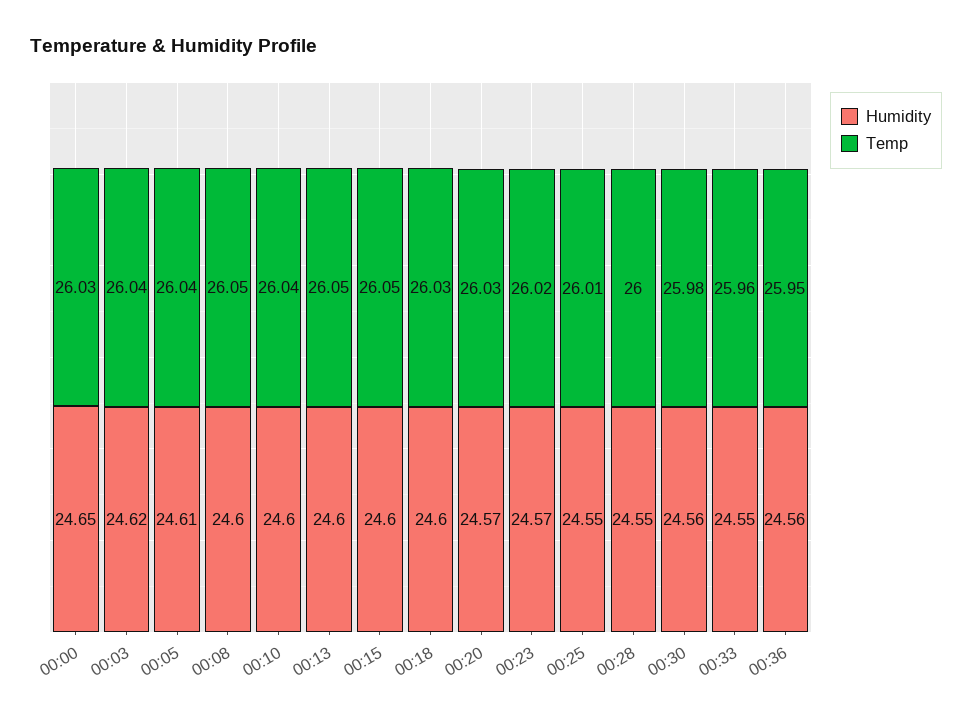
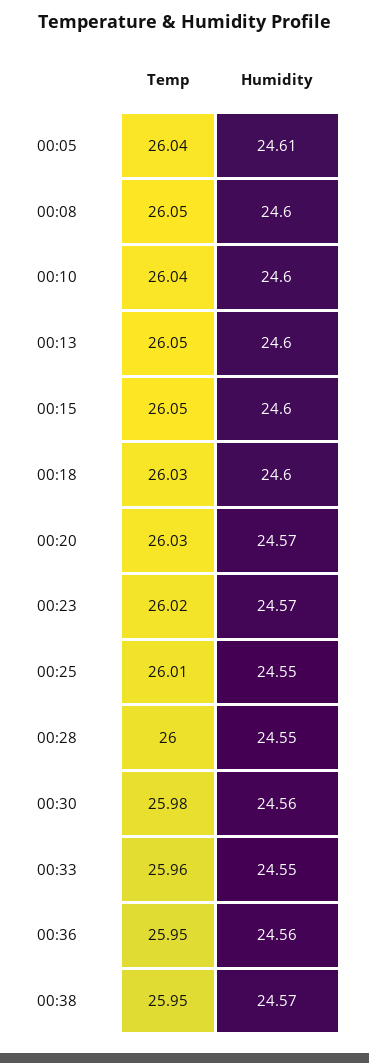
Humidity, 00:00: 24.65 -> none
Temp, 00:00: 26.03 -> none
Humidity, 00:03: 24.62 -> none
Temp, 00:03: 26.04 -> none
Temp, 00:38: none -> 25.95
Humidity, 00:38: none -> 24.57

